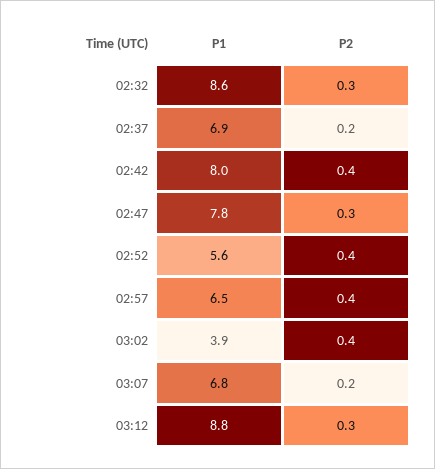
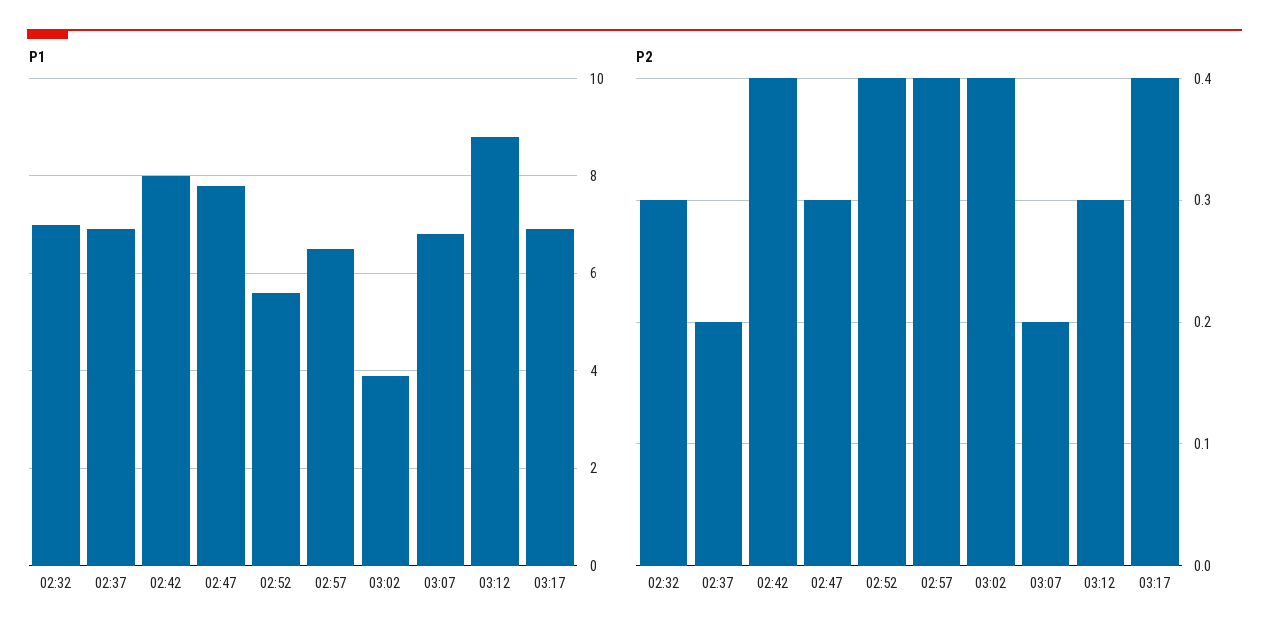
P1, 02:32: 8.6 -> 7
P1, 03:17: none -> 7
P2, 03:17: none -> 0.4

